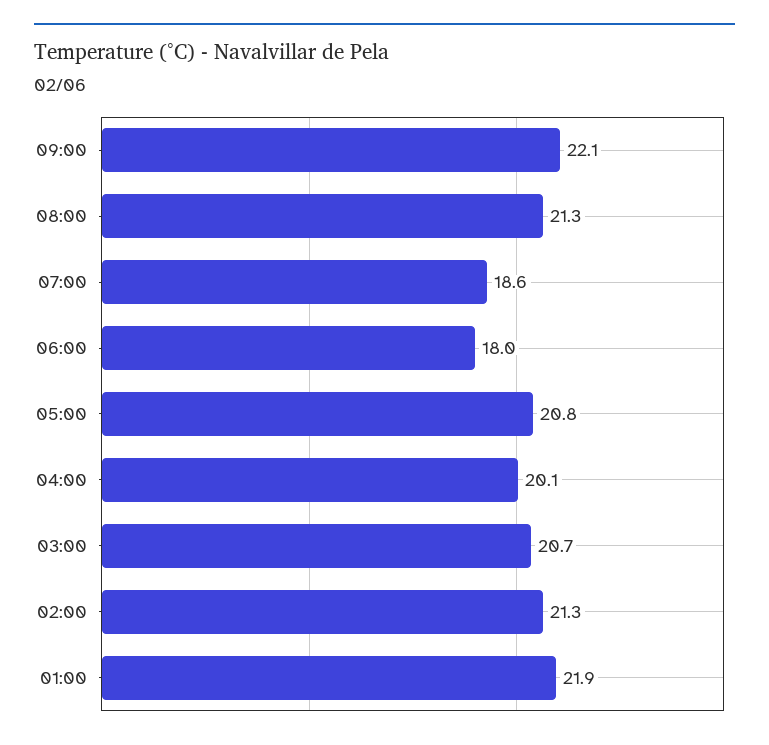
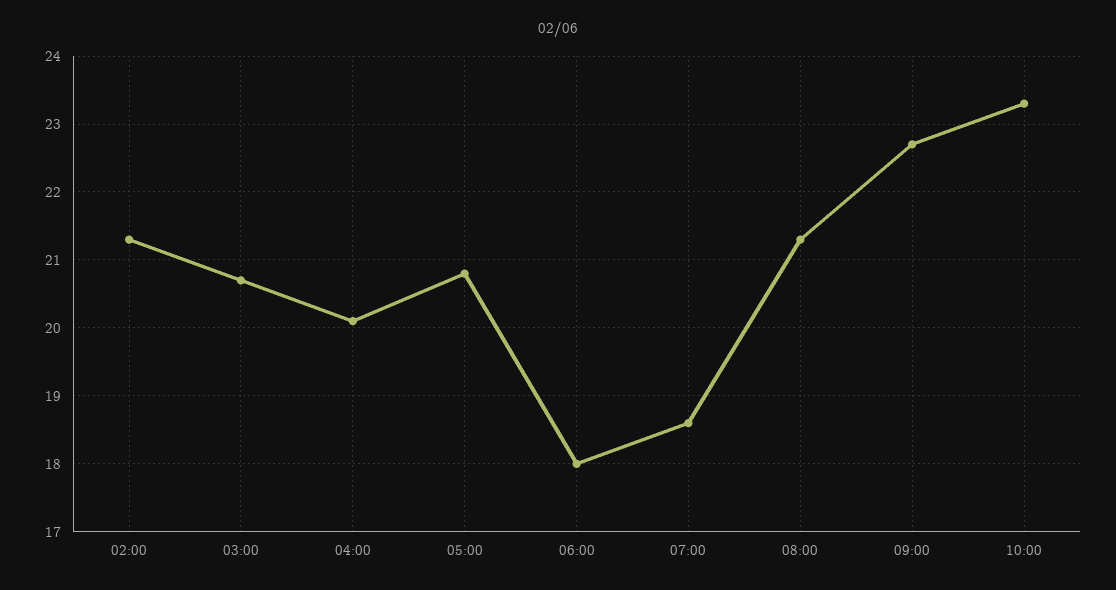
09:00: 22.1 -> 22.7
01:00: 21.9 -> none
10:00: none -> 23.3

